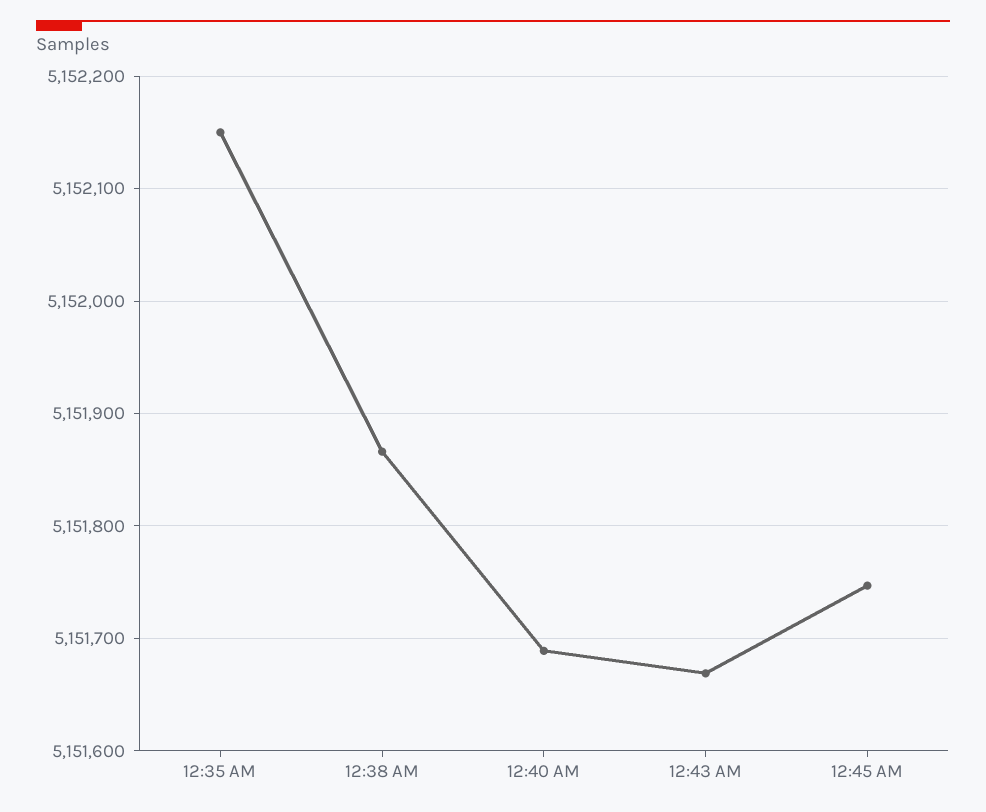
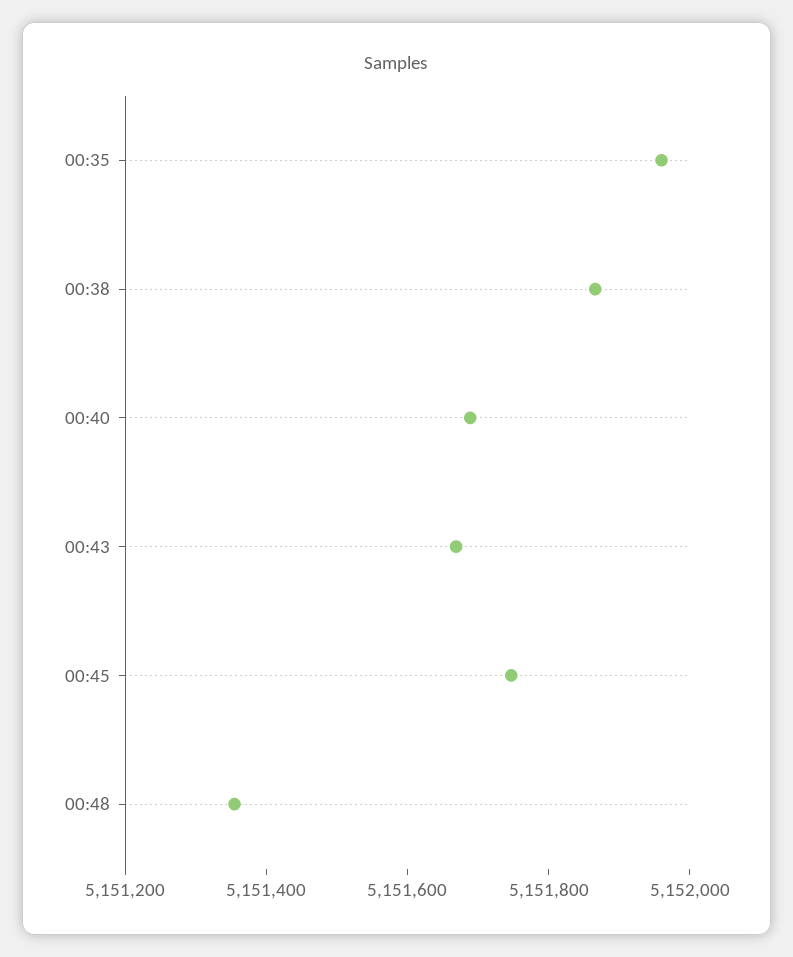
12:35 AM: 5152150 -> 5151950
00:48: none -> 5151350

